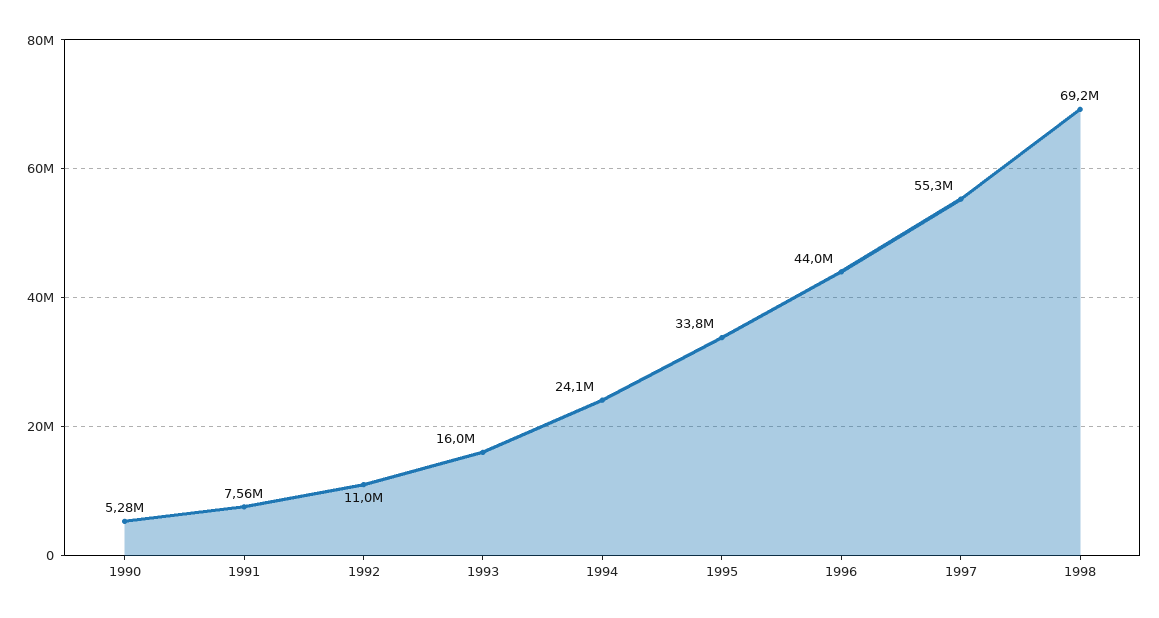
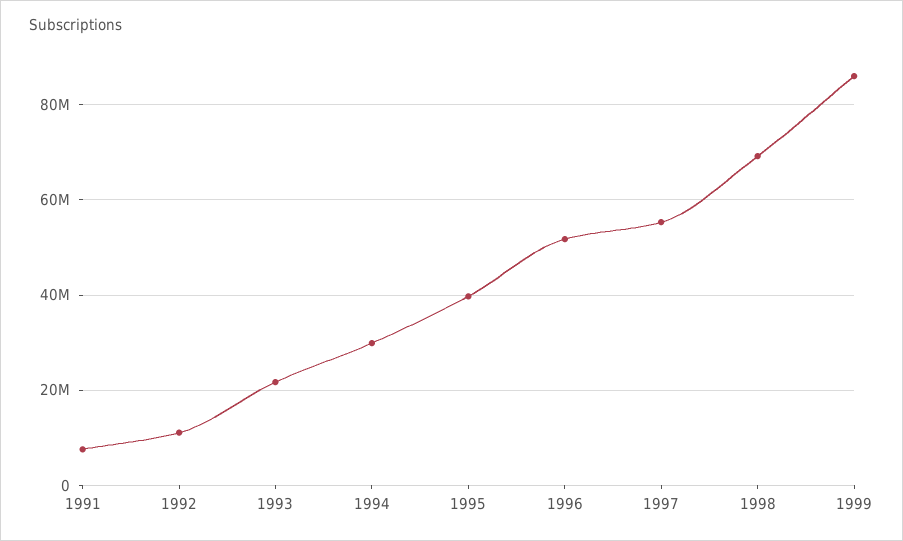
1990: 5280000 -> none
1993: 16000000 -> 22000000
1994: 24100000 -> 30000000
1995: 33800000 -> 40000000
1996: 44000000 -> 52000000
1999: none -> 86000000

